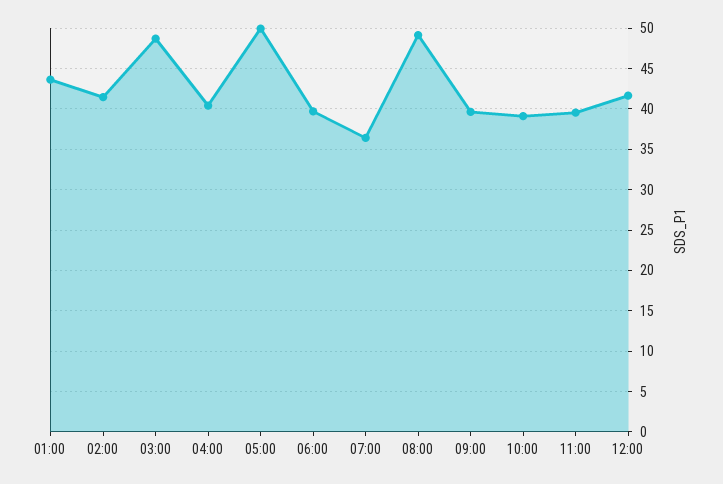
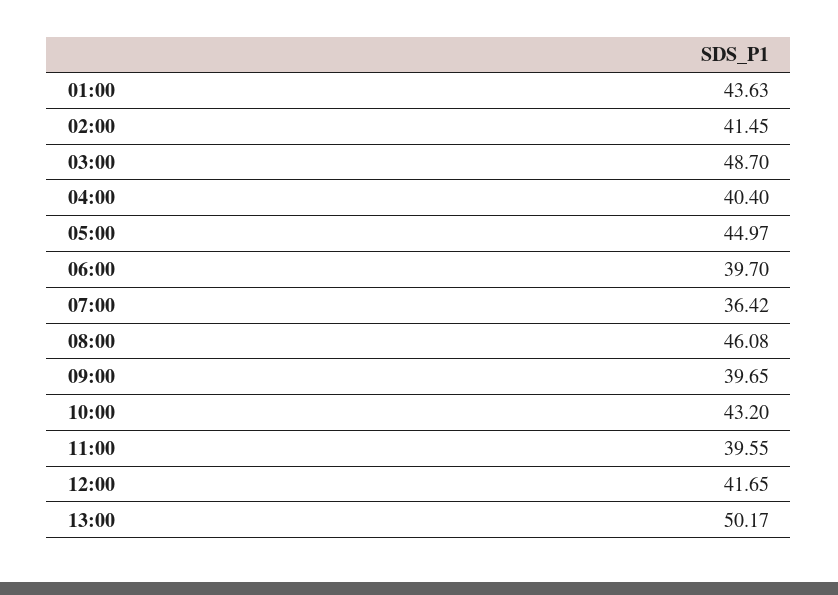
05:00: 50 -> 44.97
08:00: 49 -> 46.08
10:00: 39 -> 43.2
13:00: none -> 50.17

